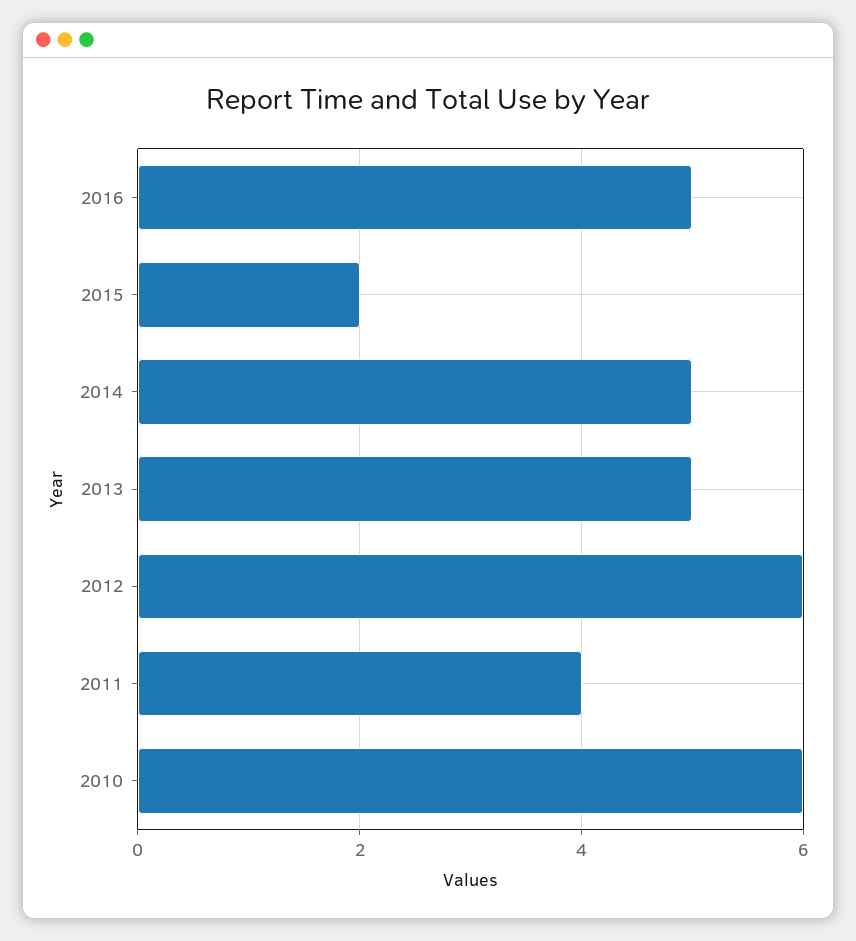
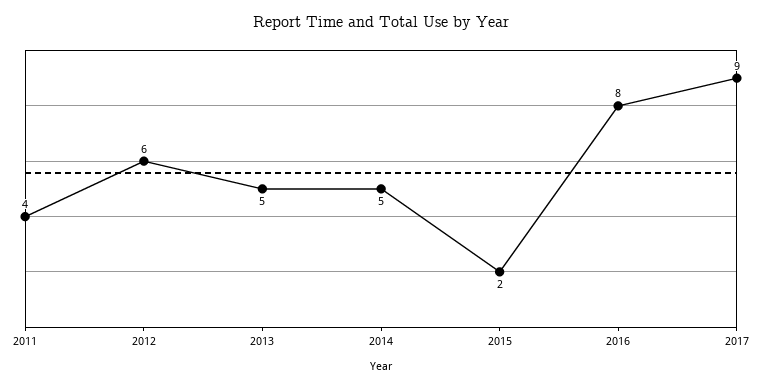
2016: 5 -> 8
2010: 6 -> none
2017: none -> 9

